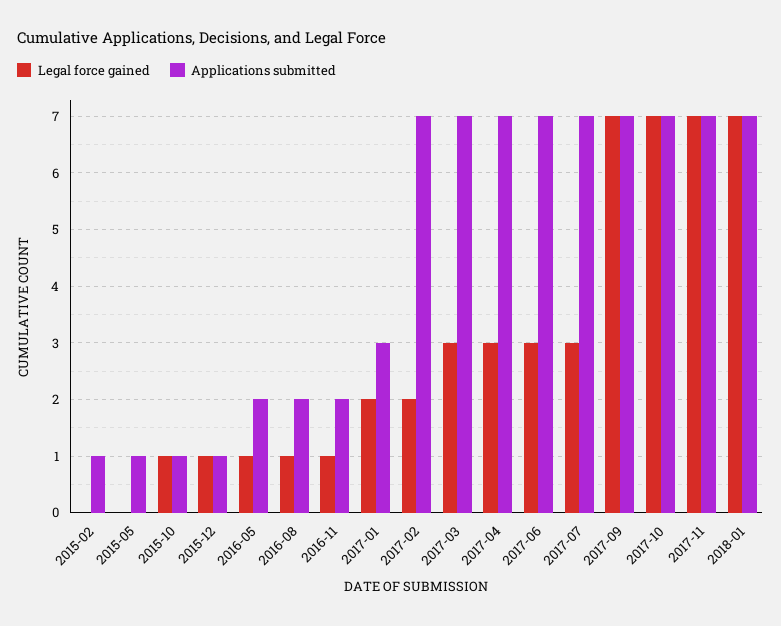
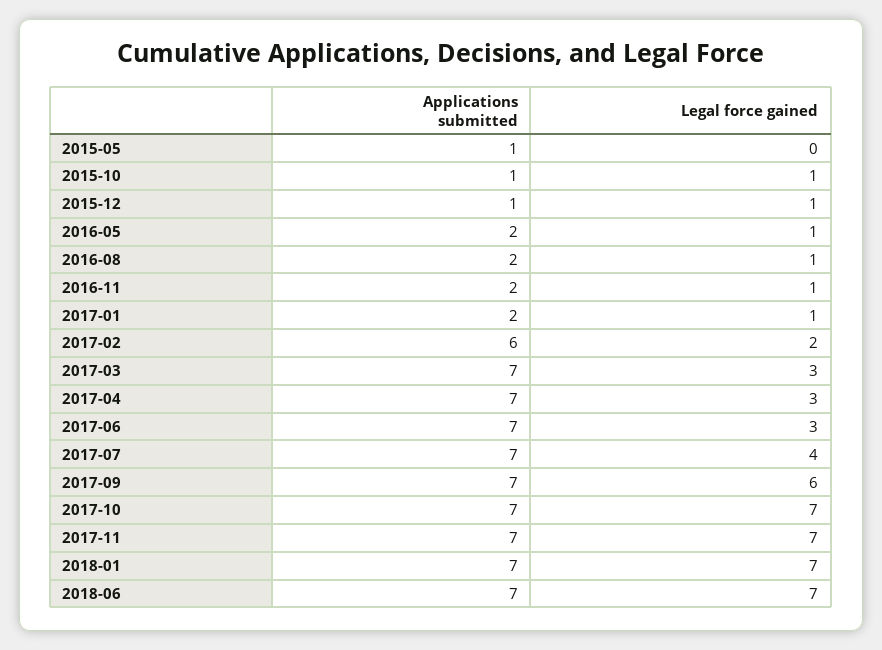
Legal force gained, 2015-02: 0 -> none
Applications submitted, 2015-02: 1 -> none
Legal force gained, 2017-01: 2 -> 1
Applications submitted, 2017-01: 3 -> 2
Applications submitted, 2017-02: 7 -> 6
Legal force gained, 2017-07: 3 -> 4
Legal force gained, 2017-09: 7 -> 6
Applications submitted, 2018-06: none -> 7
Legal force gained, 2018-06: none -> 7

